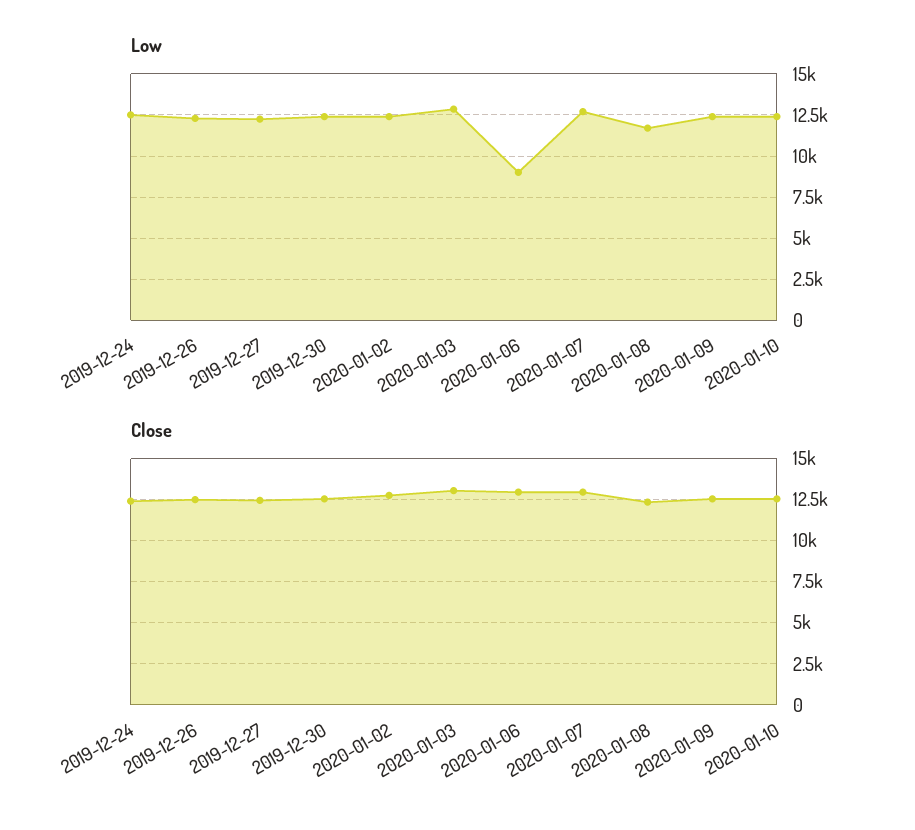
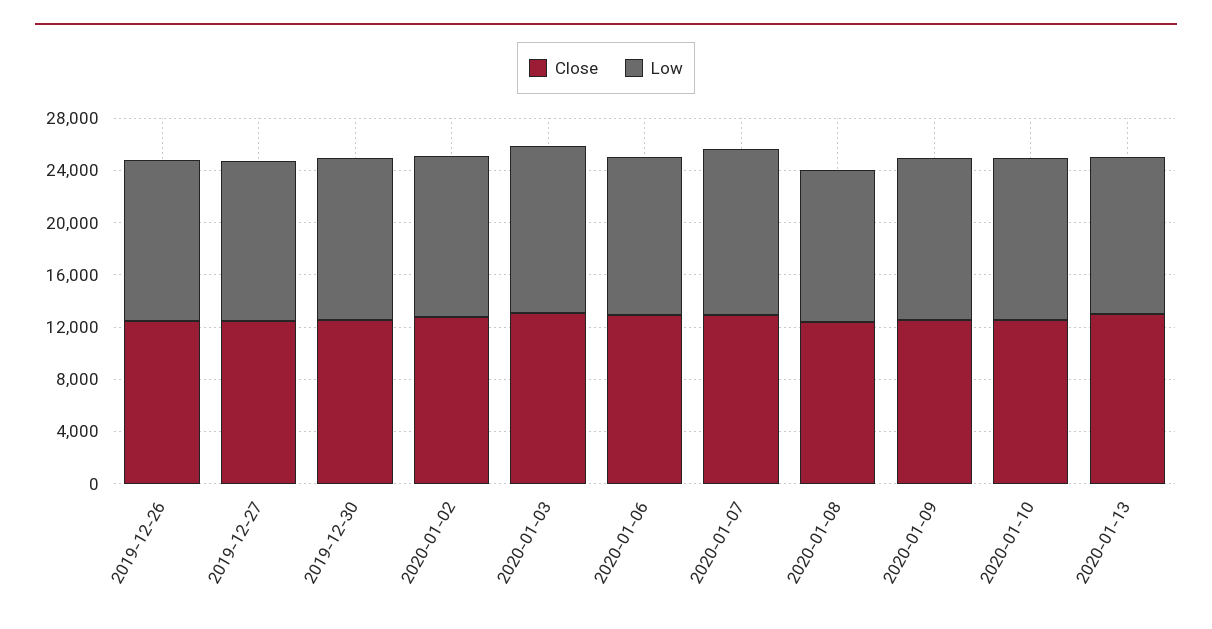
Low, 2019-12-24: 12500 -> none
Low, 2020-01-06: 9000 -> 12000
Close, 2019-12-24: 12500 -> none
Close, 2020-01-13: none -> 13000
Low, 2020-01-13: none -> 12000

